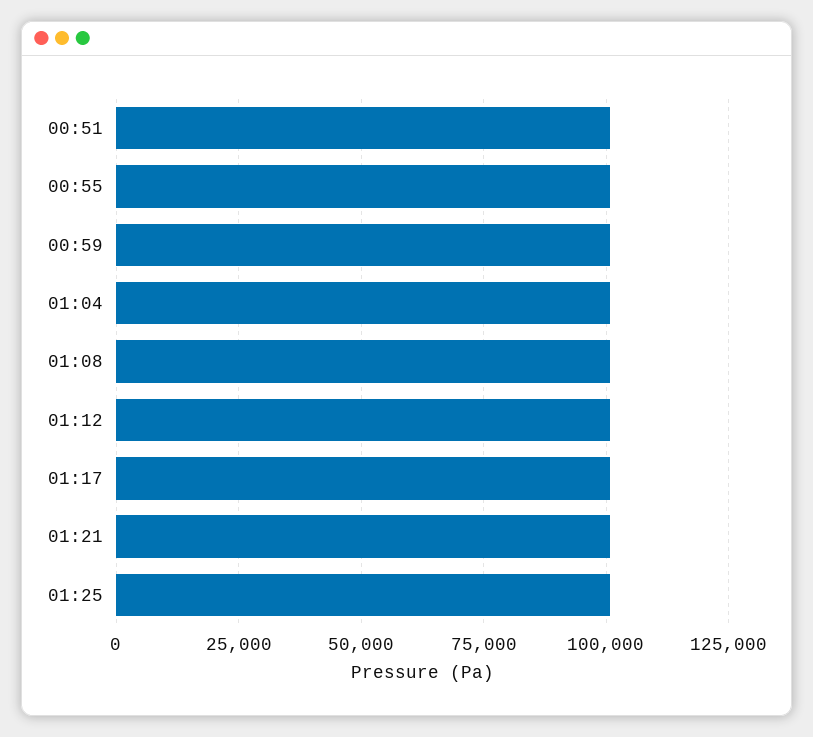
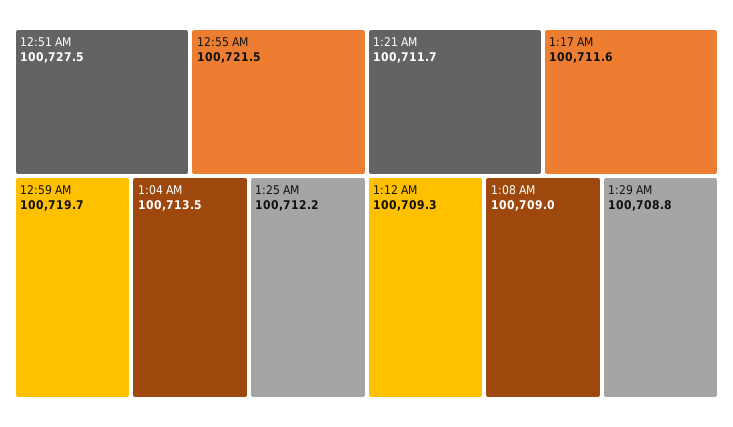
1:29 AM: none -> 100708.8

